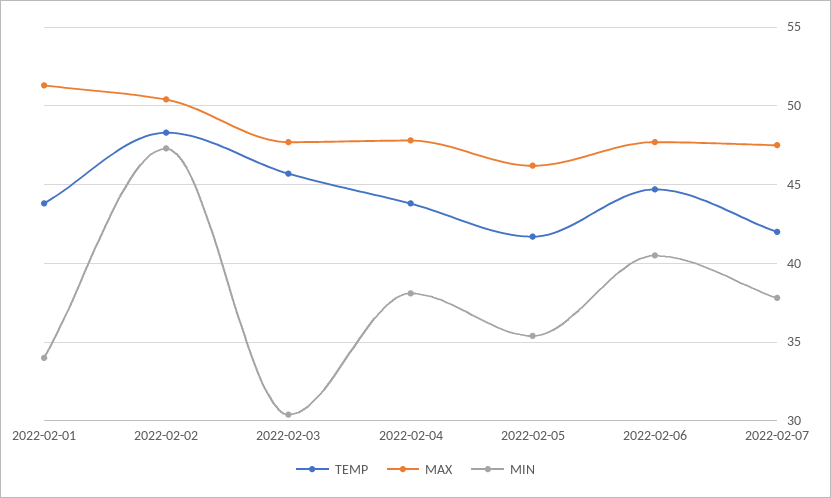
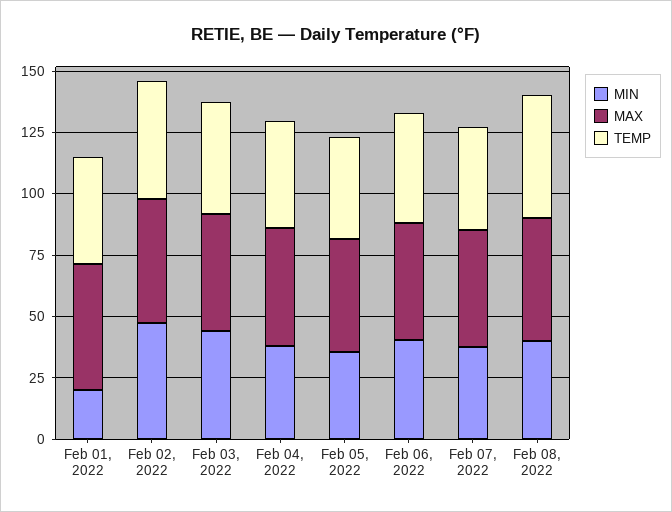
MIN, 2022-02-01: 34 -> 20
MIN, 2022-02-03: 30.5 -> 45
MIN, Feb 08, 2022: none -> 40
MAX, Feb 08, 2022: none -> 50
TEMP, Feb 08, 2022: none -> 50

